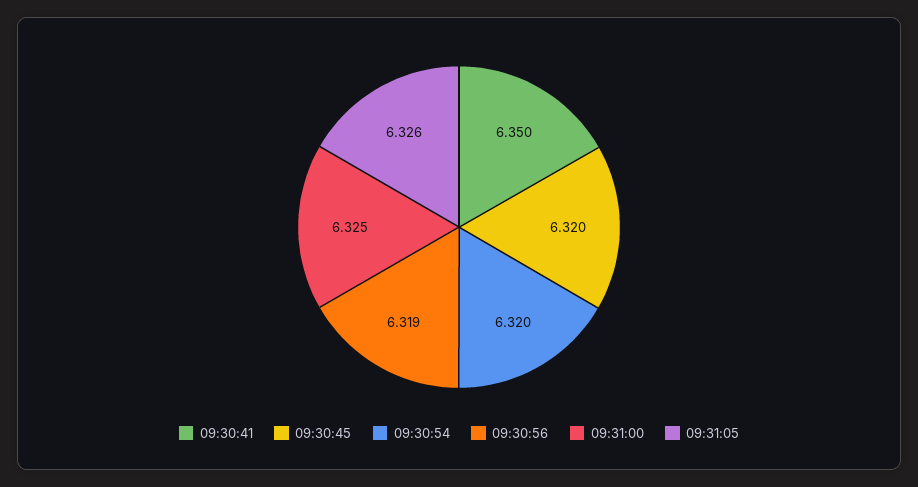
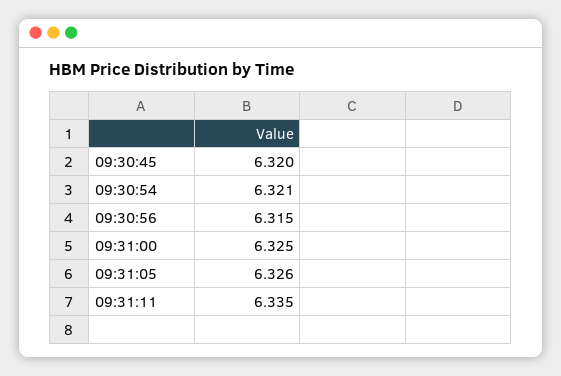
09:30:41: 6.35 -> none
09:30:54: 6.32 -> 6.321
09:30:56: 6.319 -> 6.315
09:31:11: none -> 6.335

